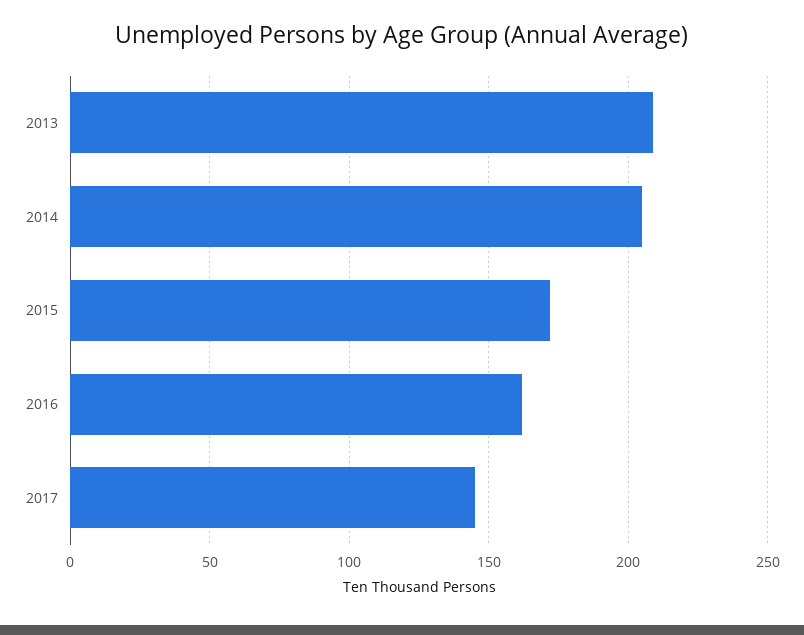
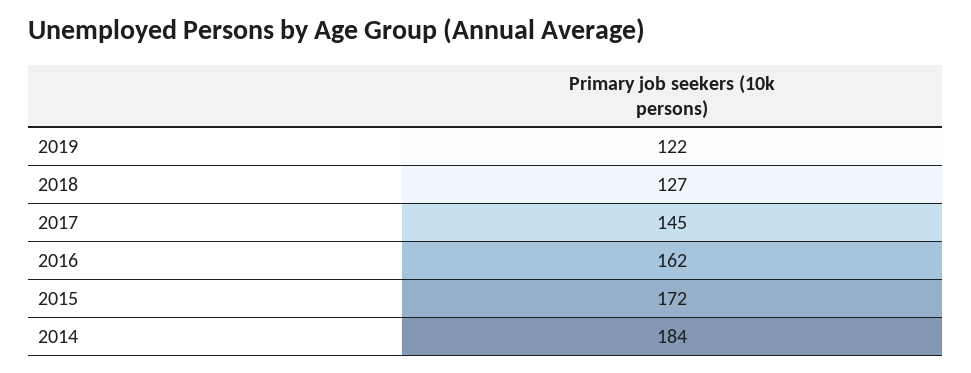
2013: 210 -> none
2014: 205 -> 184
2019: none -> 122
2018: none -> 127

